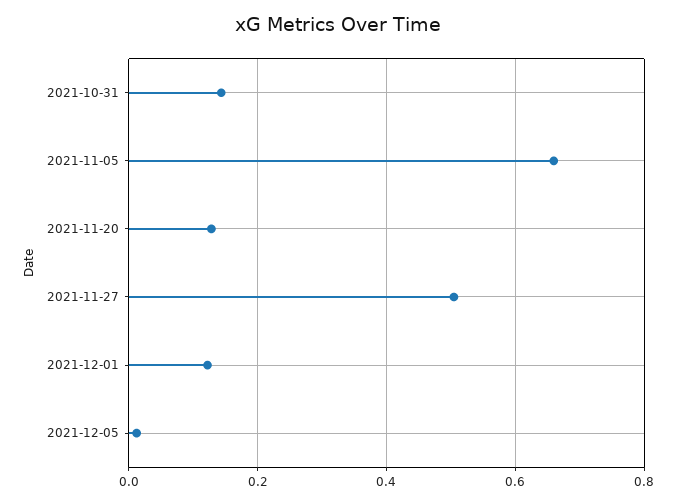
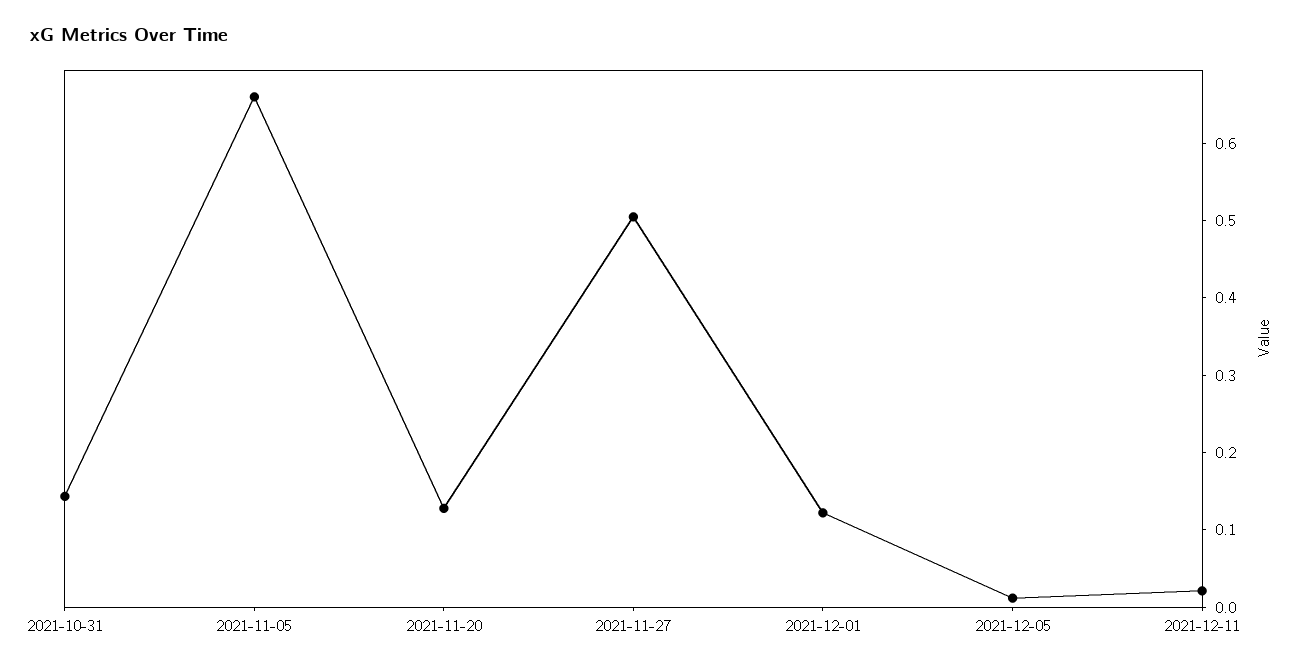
2021-12-11: none -> 0.02

